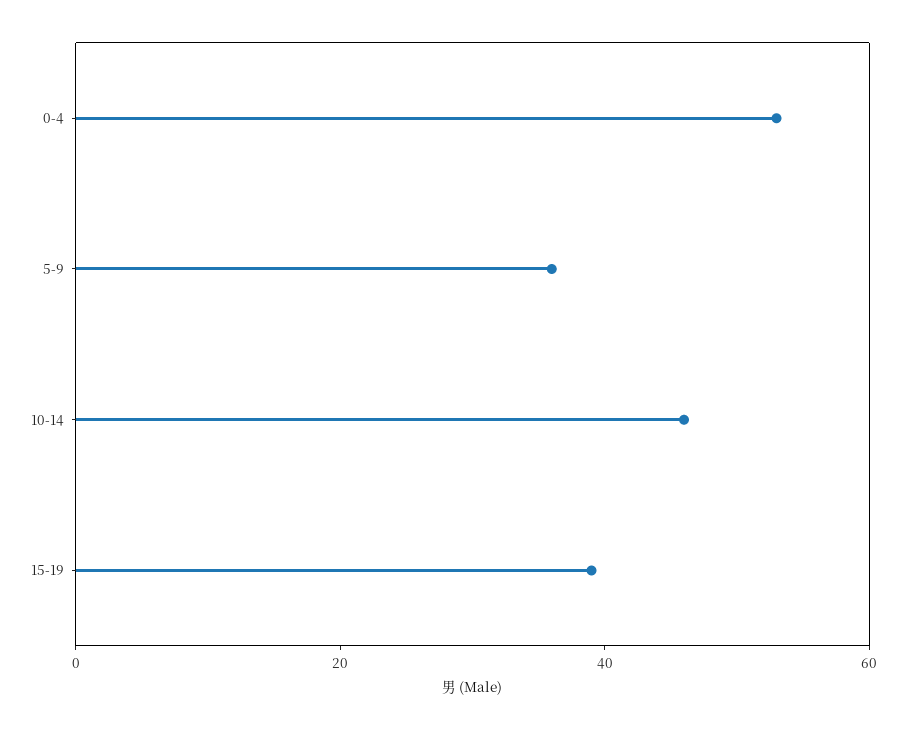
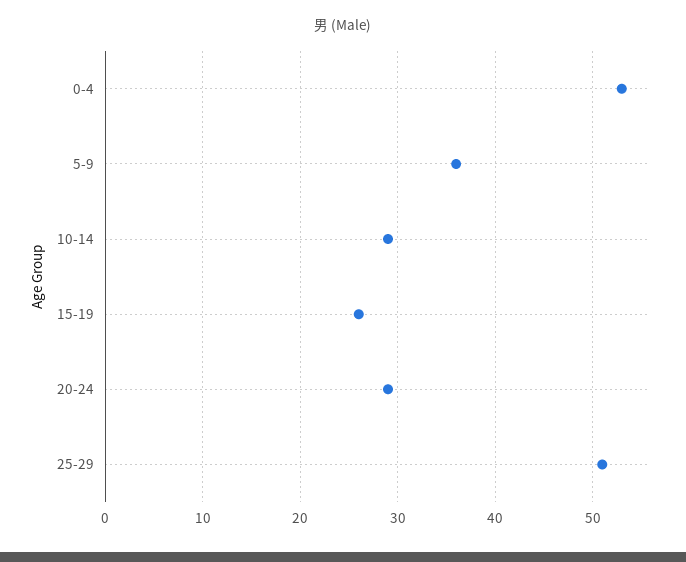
10-14: 45 -> 29
15-19: 40 -> 26
20-24: none -> 29
25-29: none -> 51

